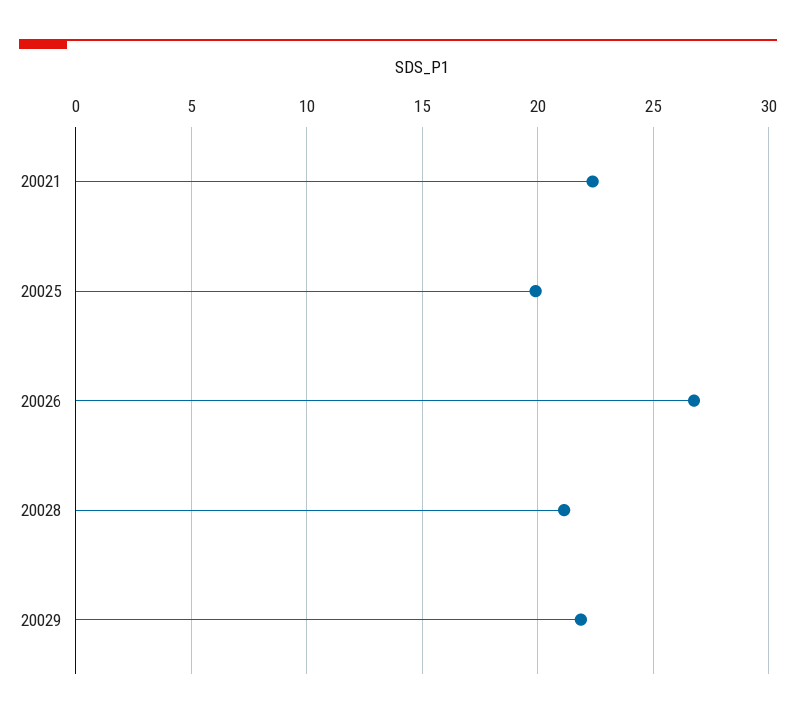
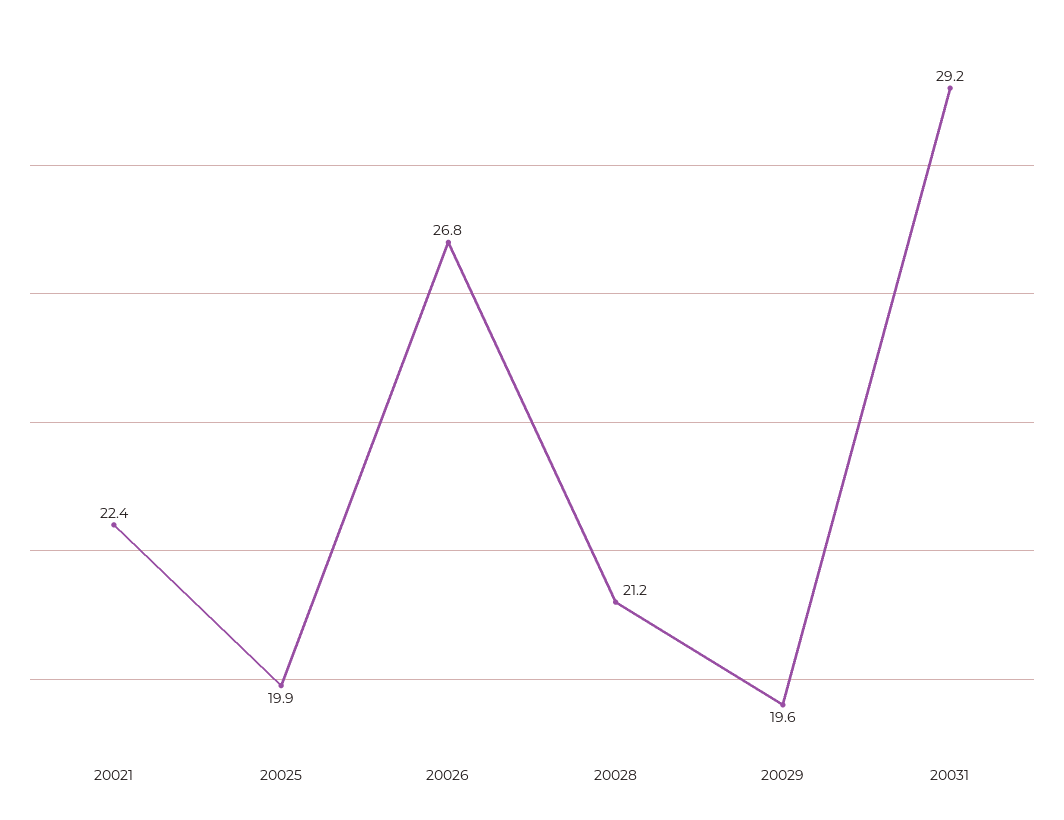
20029: 22 -> 19.6
20031: none -> 29.2

